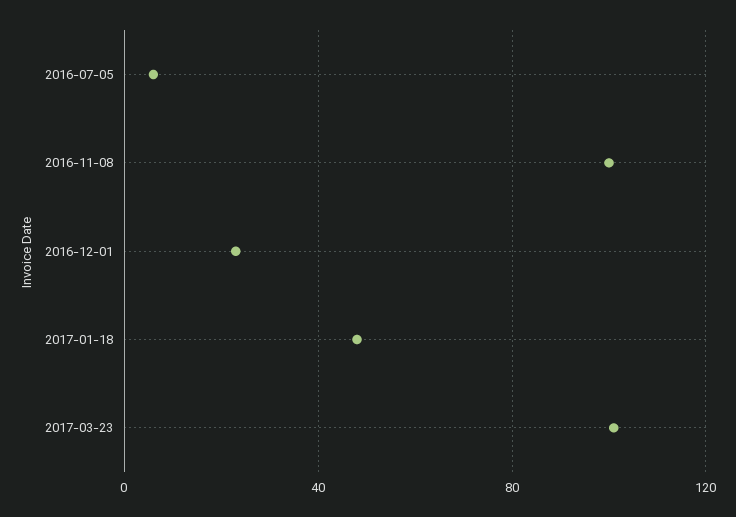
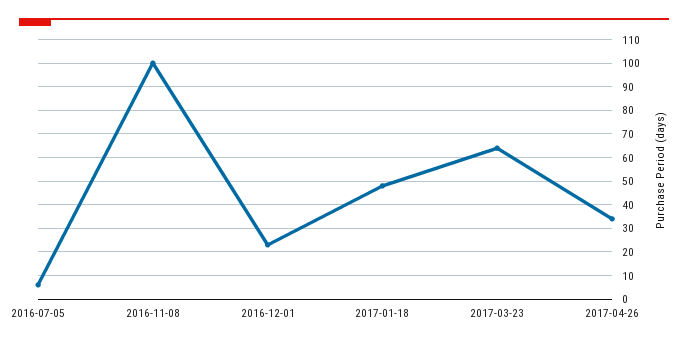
2017-03-23: 100 -> 65
2017-04-26: none -> 35

